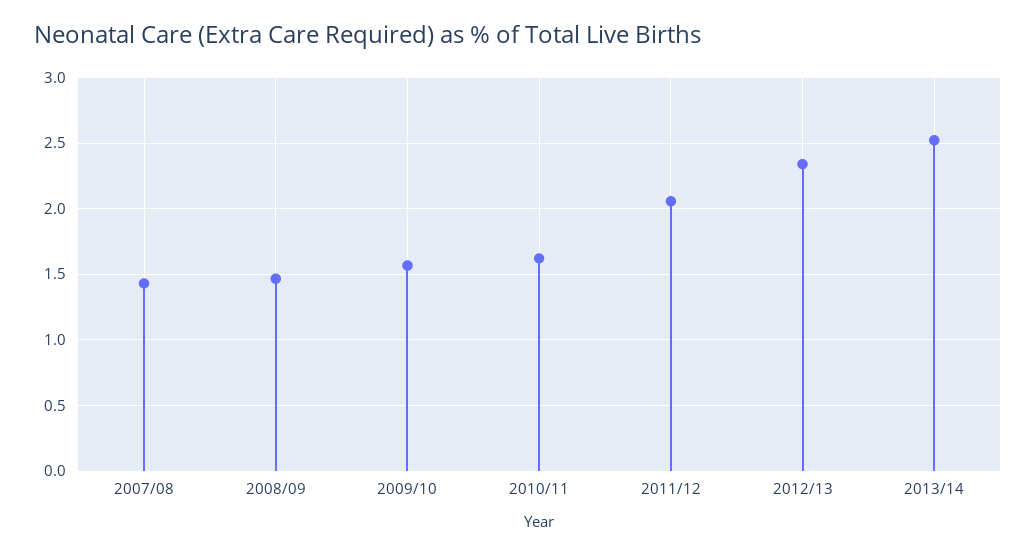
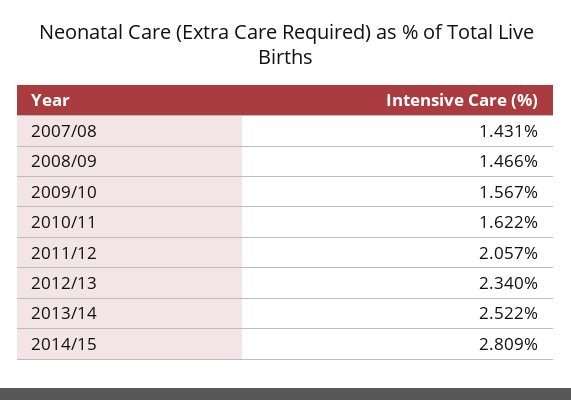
2014/15: none -> 2.809

